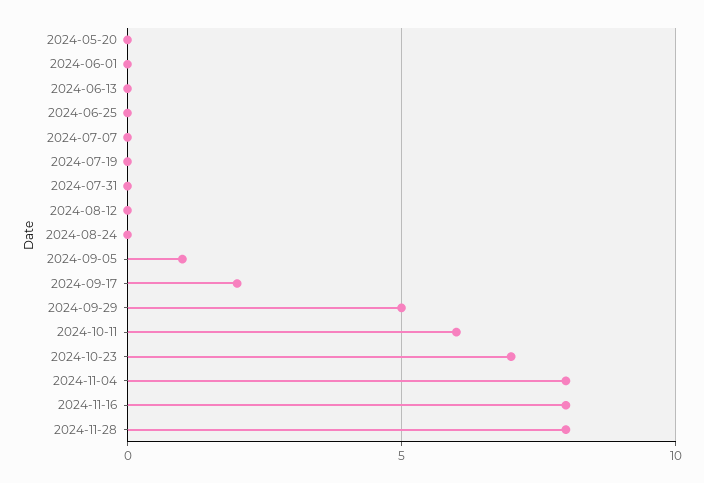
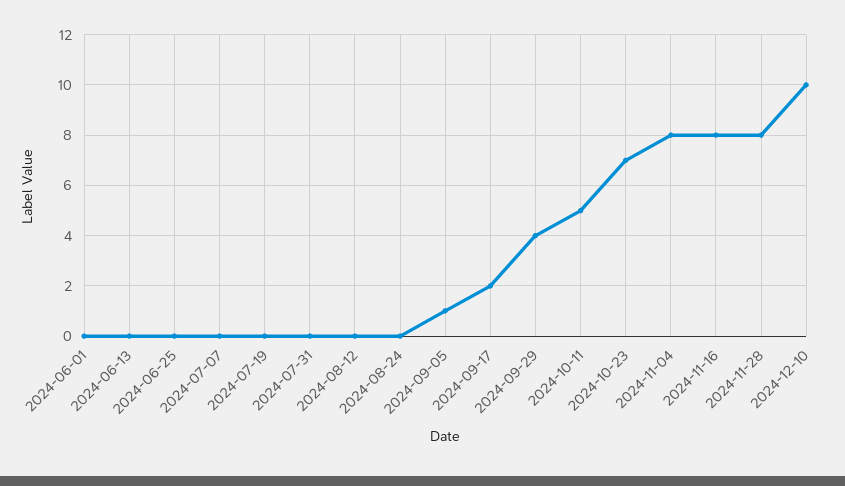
2024-05-20: 0 -> none
2024-09-29: 5 -> 4
2024-10-11: 6 -> 5
2024-12-10: none -> 10

